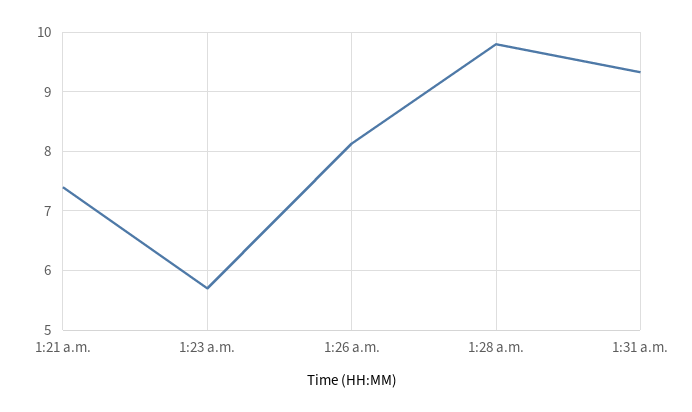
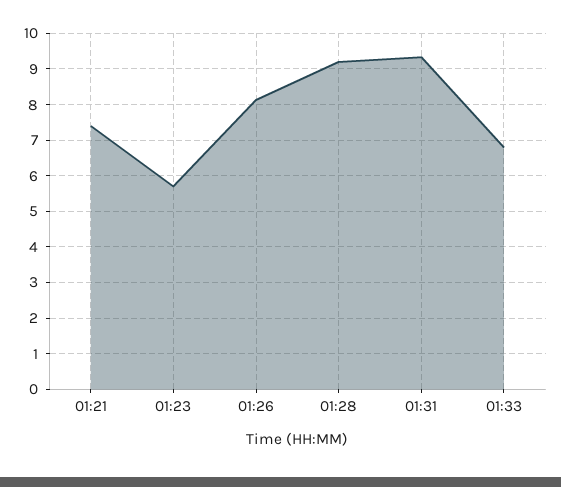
1:28 a.m.: 9.8 -> 9.2
01:33: none -> 6.8

